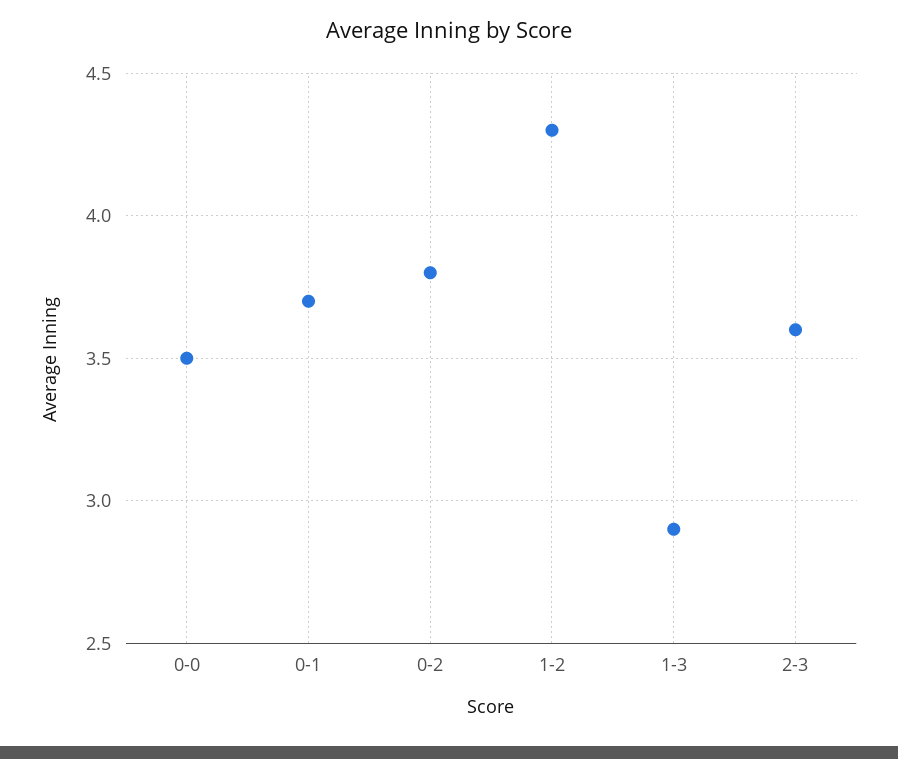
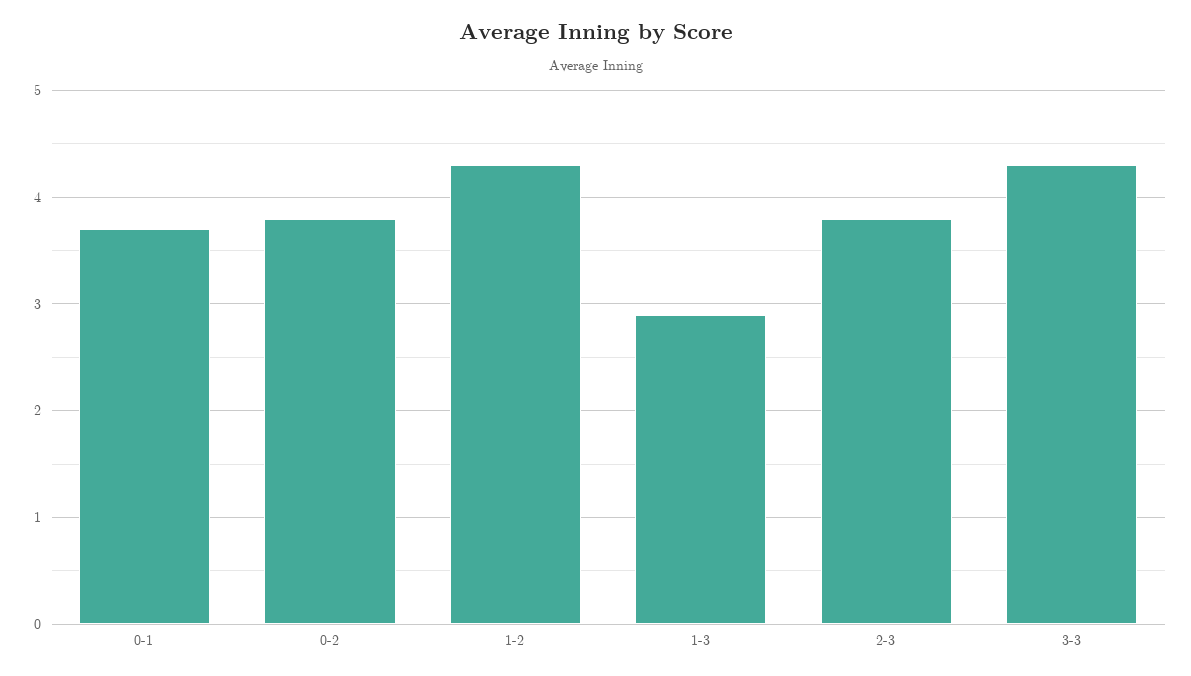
0-0: 3.5 -> none
2-3: 3.6 -> 3.8
3-3: none -> 4.3

